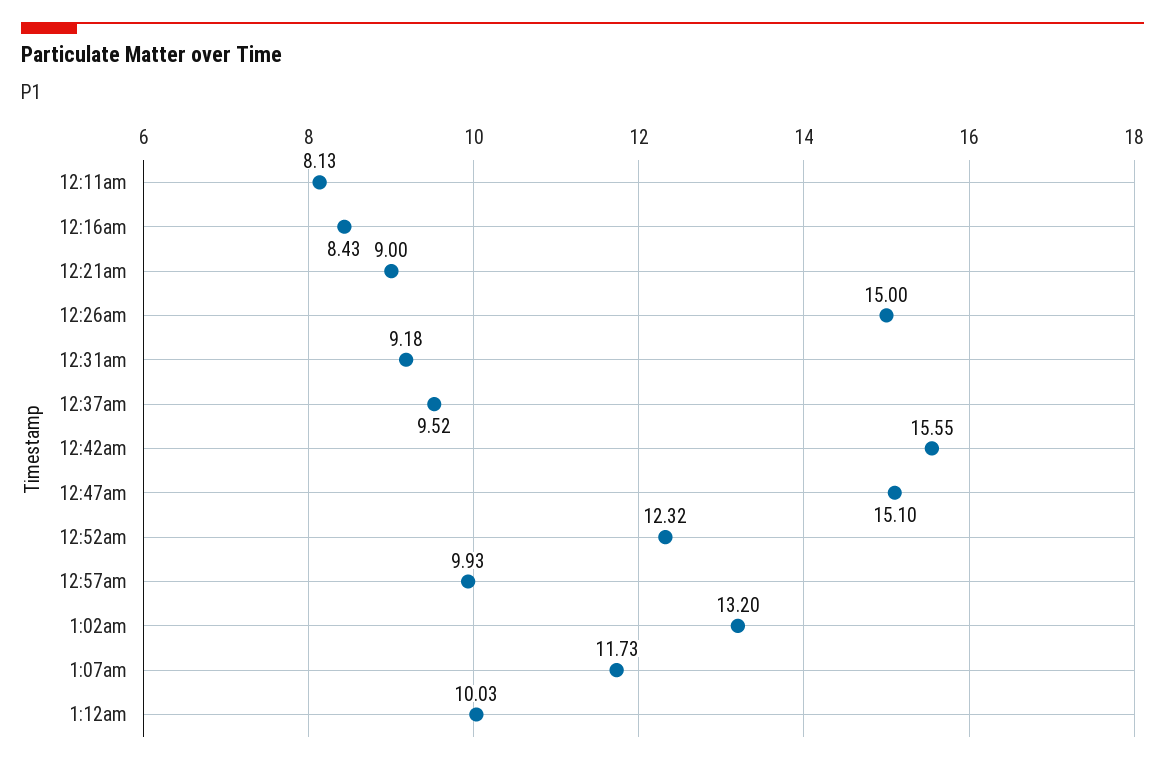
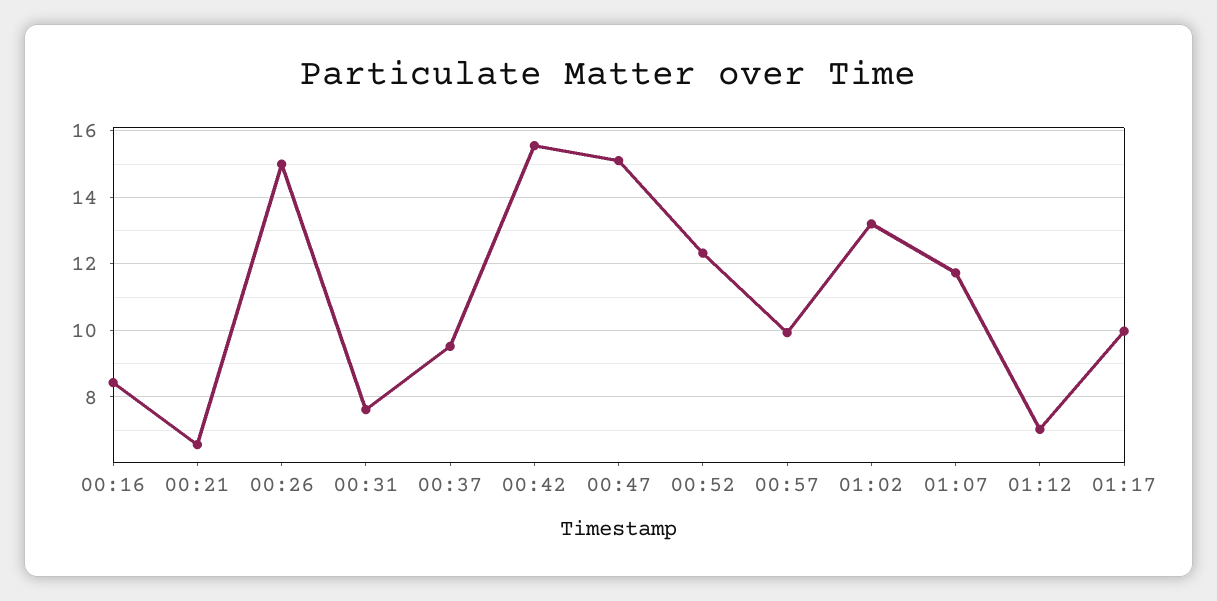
12:11am: 8.13 -> none
12:21am: 9 -> 6.6
12:31am: 9.18 -> 7.6
1:12am: 10.03 -> 7
01:17: none -> 10

